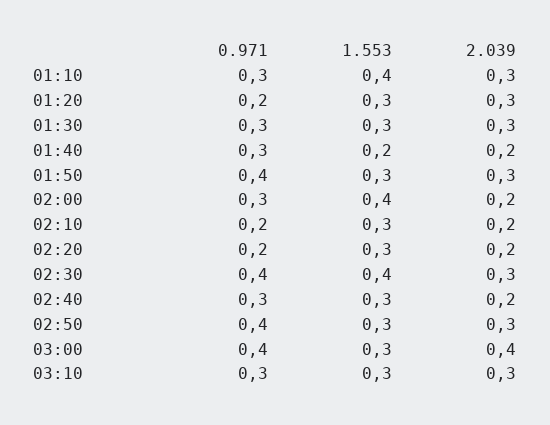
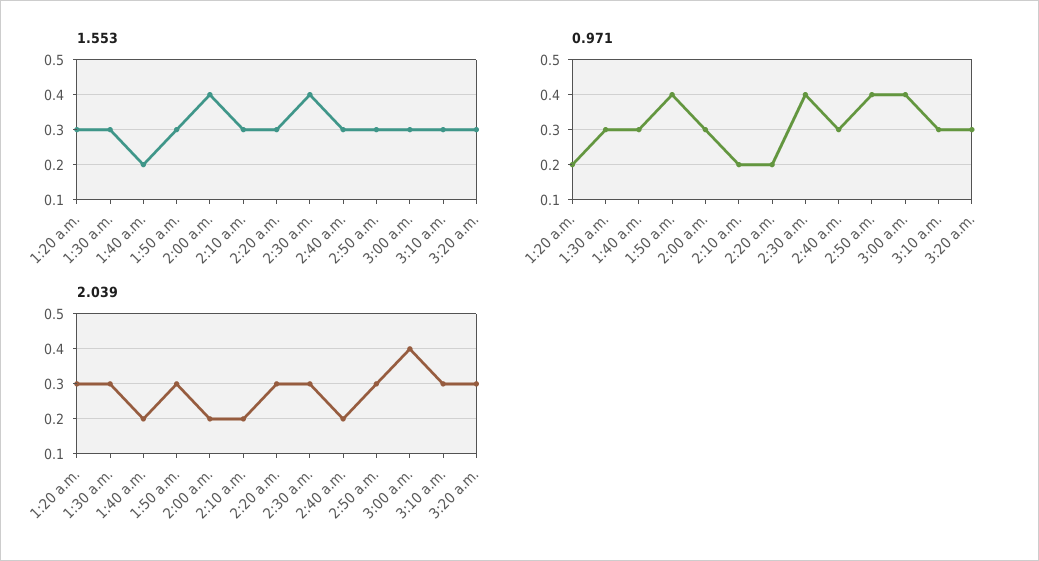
0.971, 01:10: 0.3 -> none
1.553, 01:10: 0.4 -> none
2.039, 01:10: 0.3 -> none
2.039, 02:20: 0.2 -> 0.3
1.553, 3:20 a.m.: none -> 0.3
0.971, 3:20 a.m.: none -> 0.3
2.039, 3:20 a.m.: none -> 0.3

